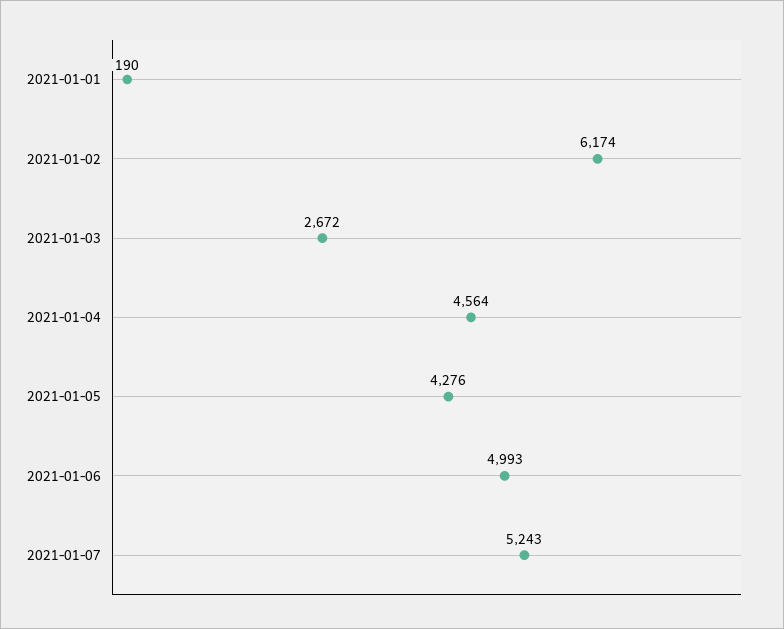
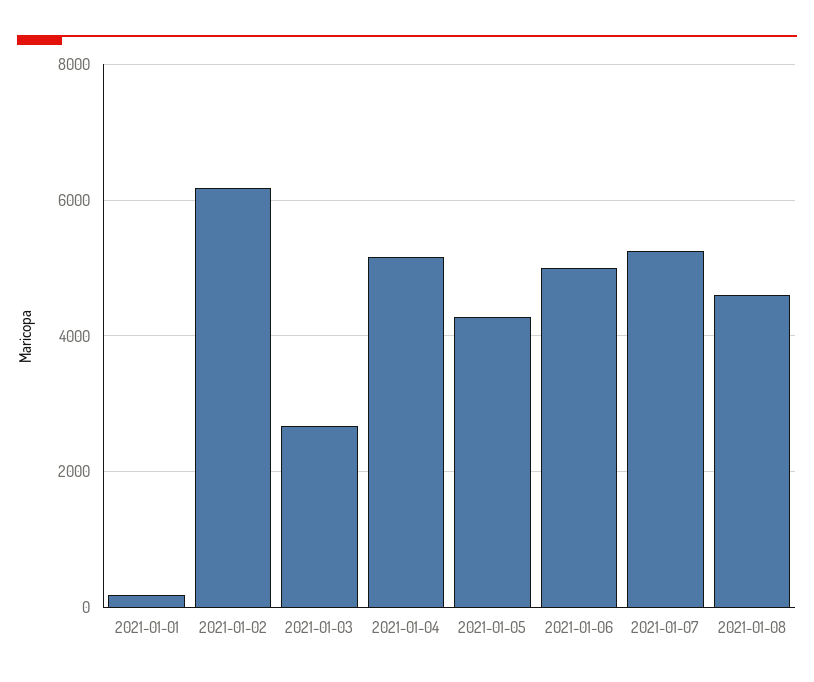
2021-01-04: 4564 -> 5200
2021-01-08: none -> 4600

